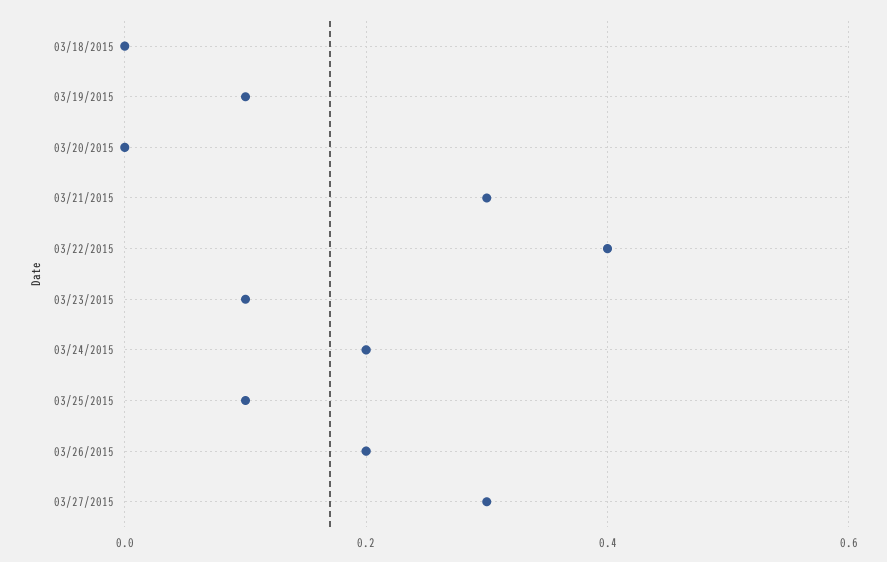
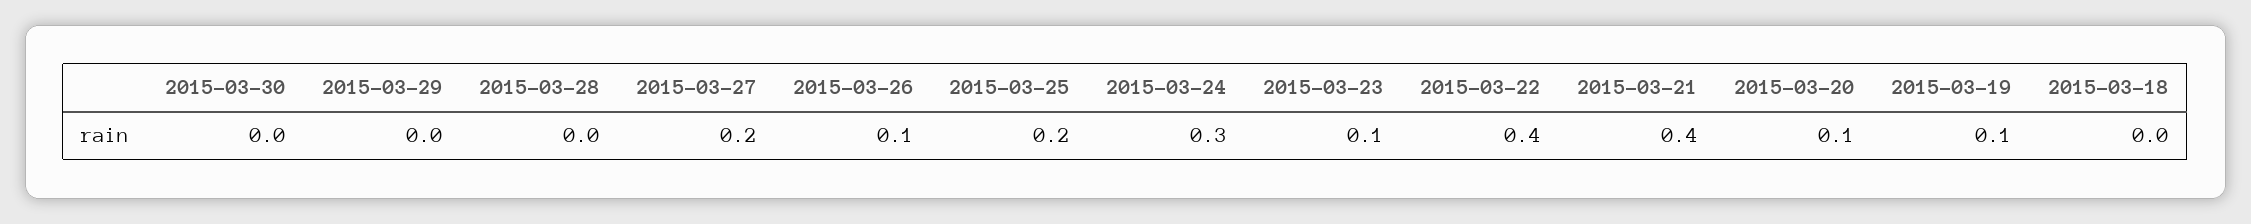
03/20/2015: 0 -> 0.1
03/21/2015: 0.3 -> 0.4
03/24/2015: 0.2 -> 0.3
03/25/2015: 0.1 -> 0.2
03/26/2015: 0.2 -> 0.1
03/27/2015: 0.3 -> 0.2
2015-03-30: none -> 0
2015-03-29: none -> 0
2015-03-28: none -> 0

